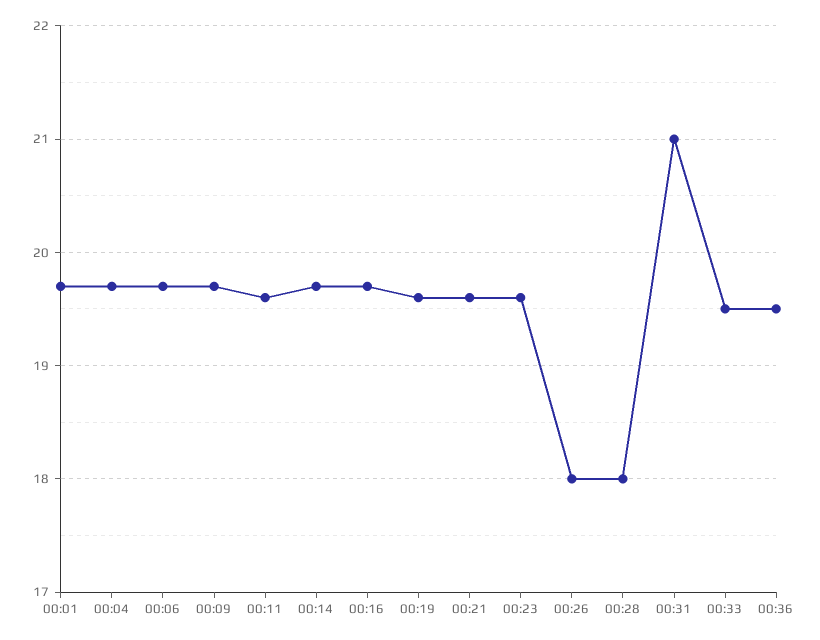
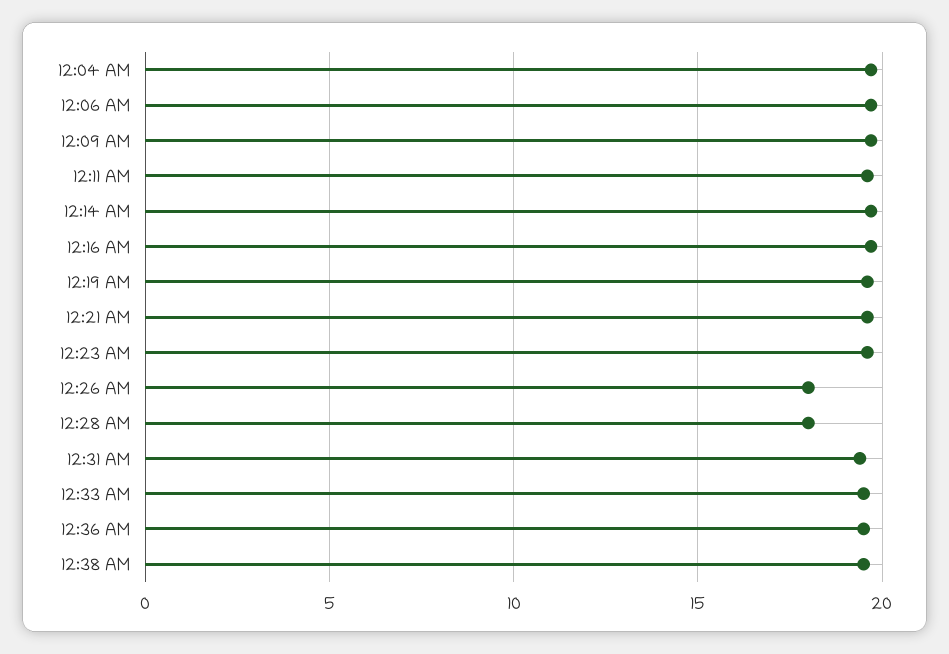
00:01: 19.7 -> none
00:31: 21 -> 19.5
12:38 AM: none -> 19.5

